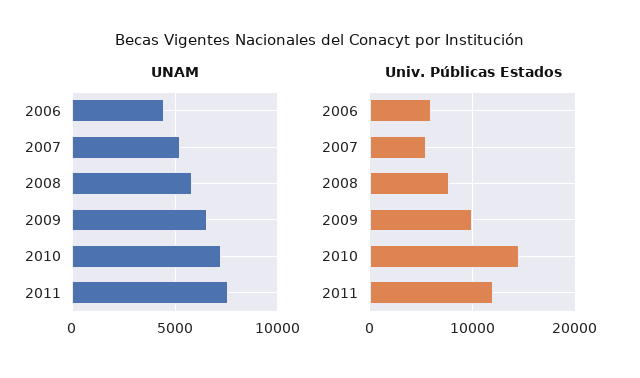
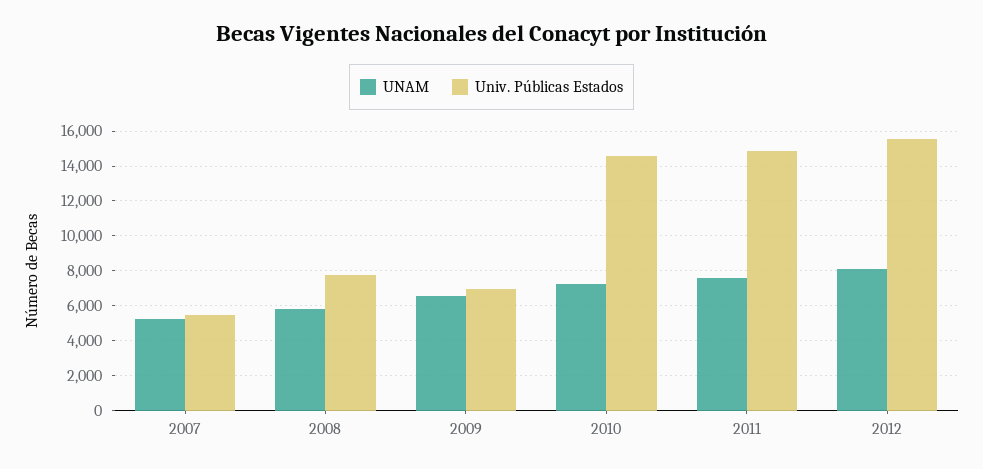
UNAM, 2006: 4500 -> none
Univ. Públicas Estados, 2006: 6000 -> none
Univ. Públicas Estados, 2009: 10000 -> 7000
Univ. Públicas Estados, 2011: 12000 -> 15000
UNAM, 2012: none -> 8000
Univ. Públicas Estados, 2012: none -> 15500

